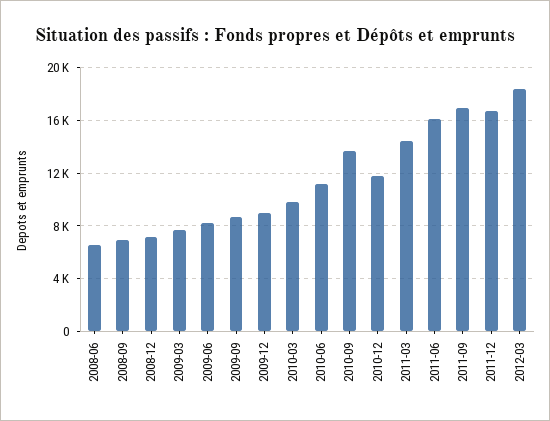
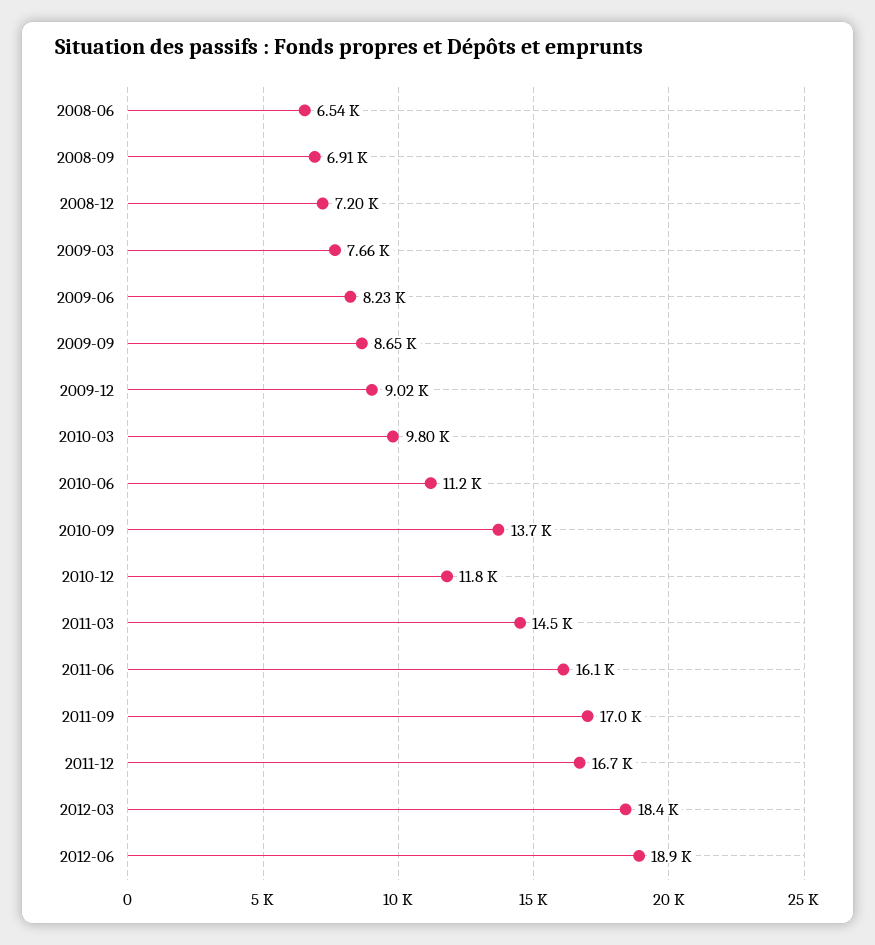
2012-06: none -> 18900

